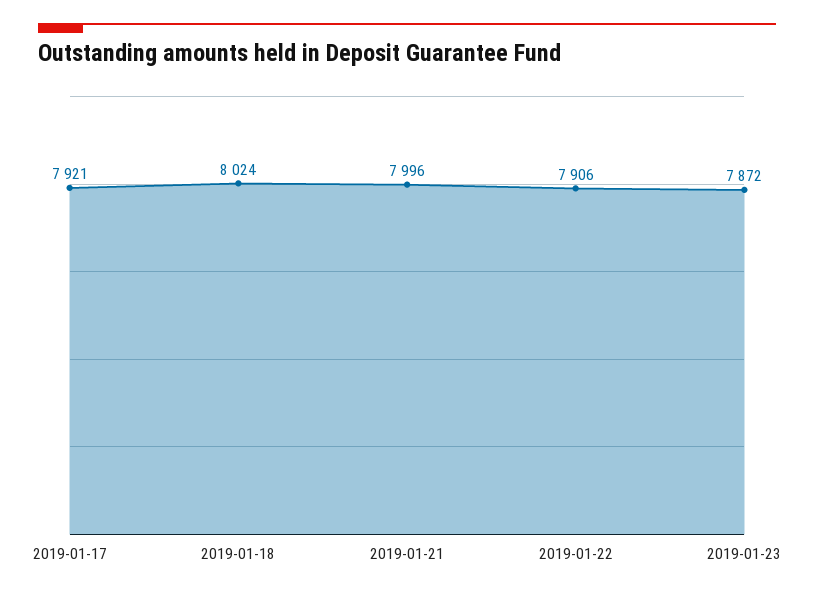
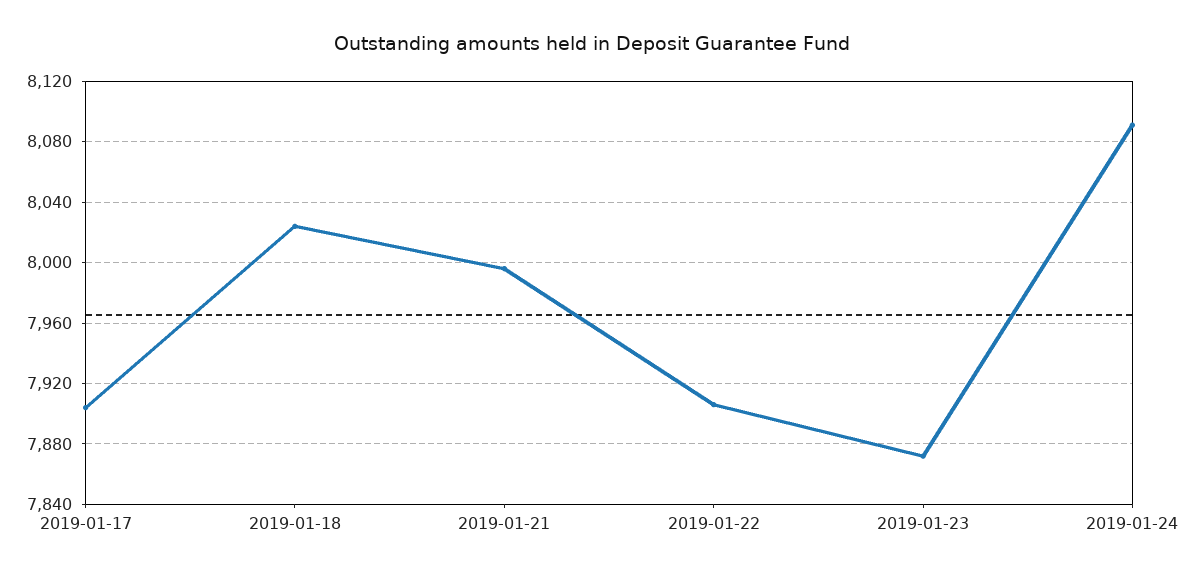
2019-01-17: 7921 -> 7905
2019-01-24: none -> 8090

